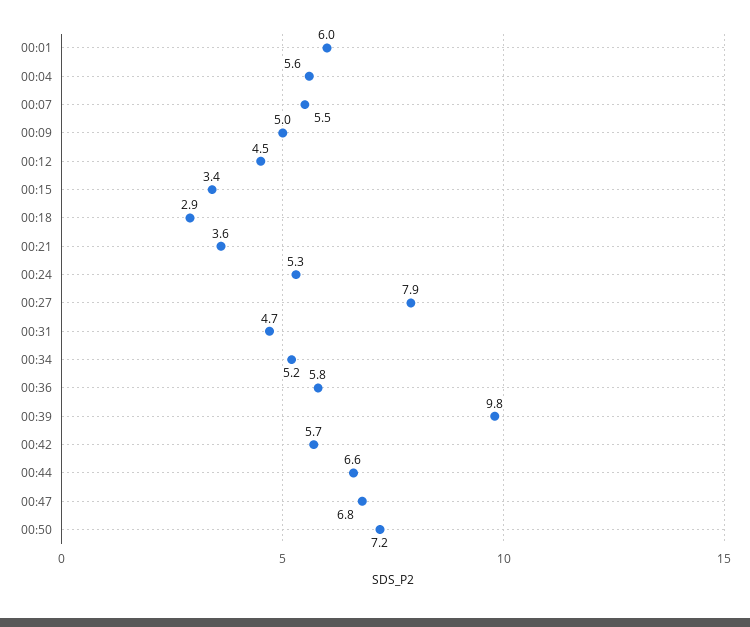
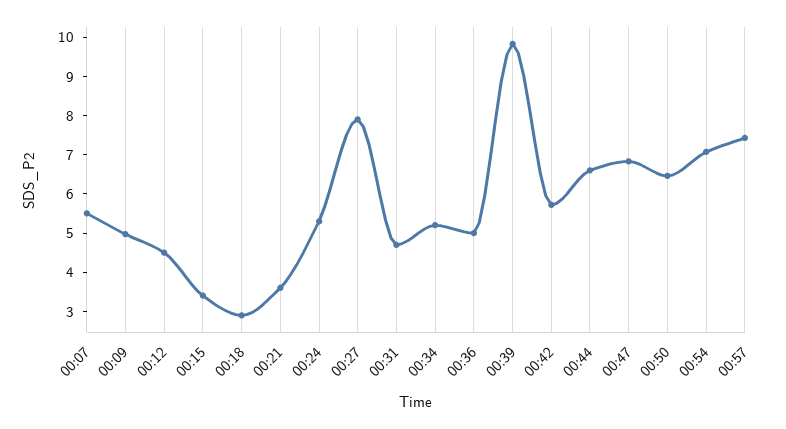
00:01: 6 -> none
00:04: 5.6 -> none
00:36: 5.8 -> 5
00:50: 7.2 -> 6.5
00:54: none -> 7
00:57: none -> 7.5

